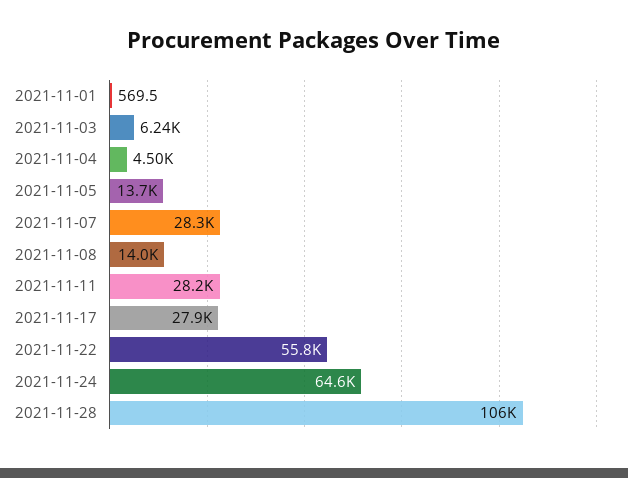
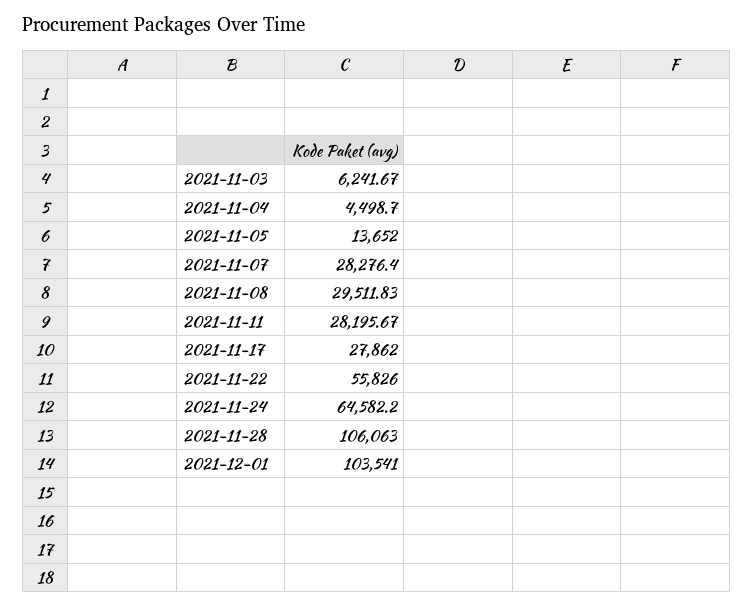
2021-11-01: 569.5 -> none
2021-11-08: 14000 -> 29511.83
2021-12-01: none -> 103541

